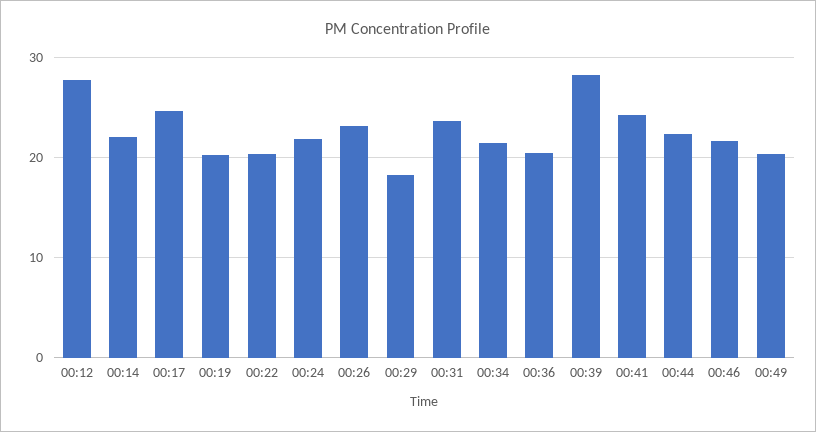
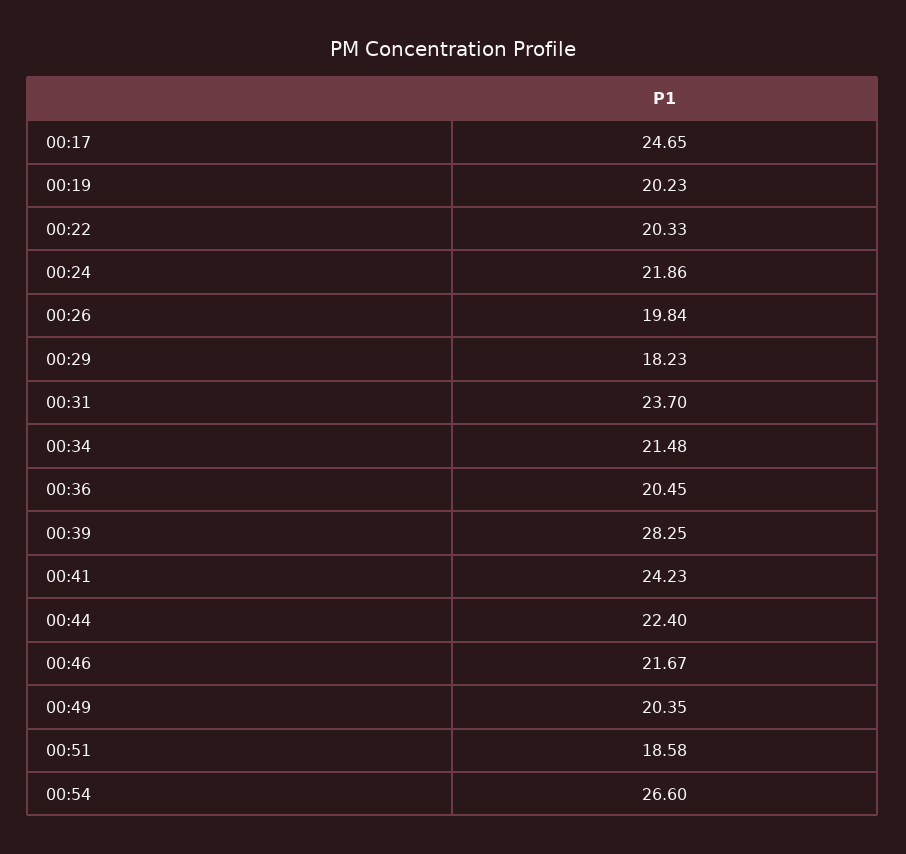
00:12: 28 -> none
00:14: 22 -> none
00:26: 23 -> 19.84
00:51: none -> 18.58
00:54: none -> 26.6

